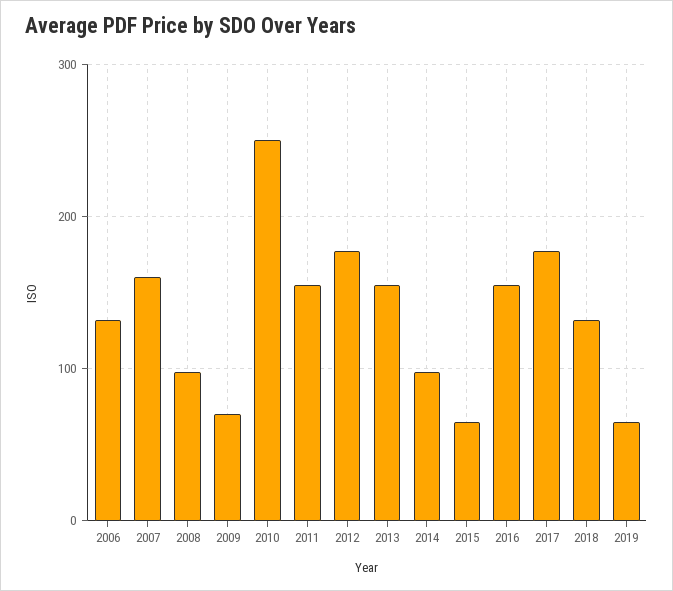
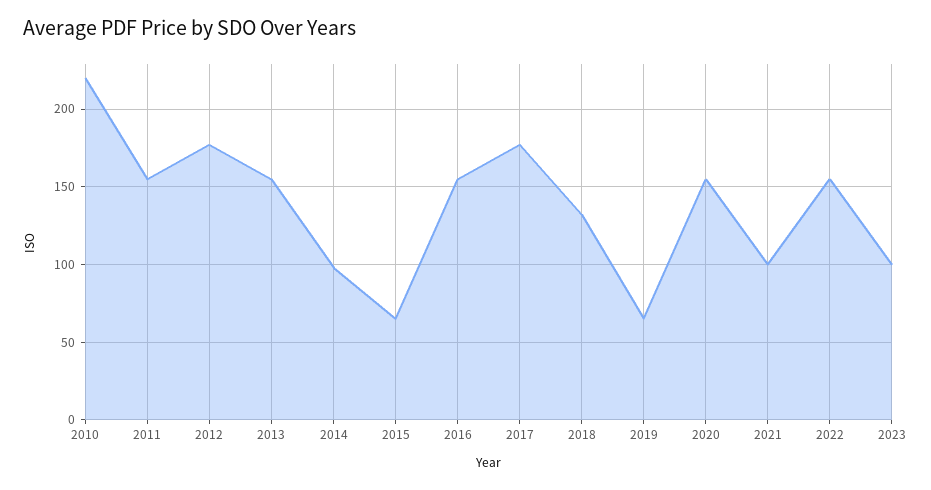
2006: 130 -> none
2007: 160 -> none
2008: 100 -> none
2009: 70 -> none
2010: 250 -> 220
2020: none -> 155
2021: none -> 100
2022: none -> 155
2023: none -> 100

